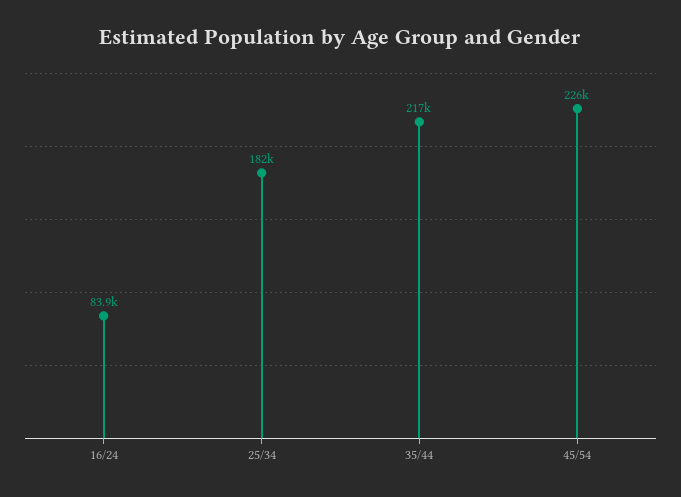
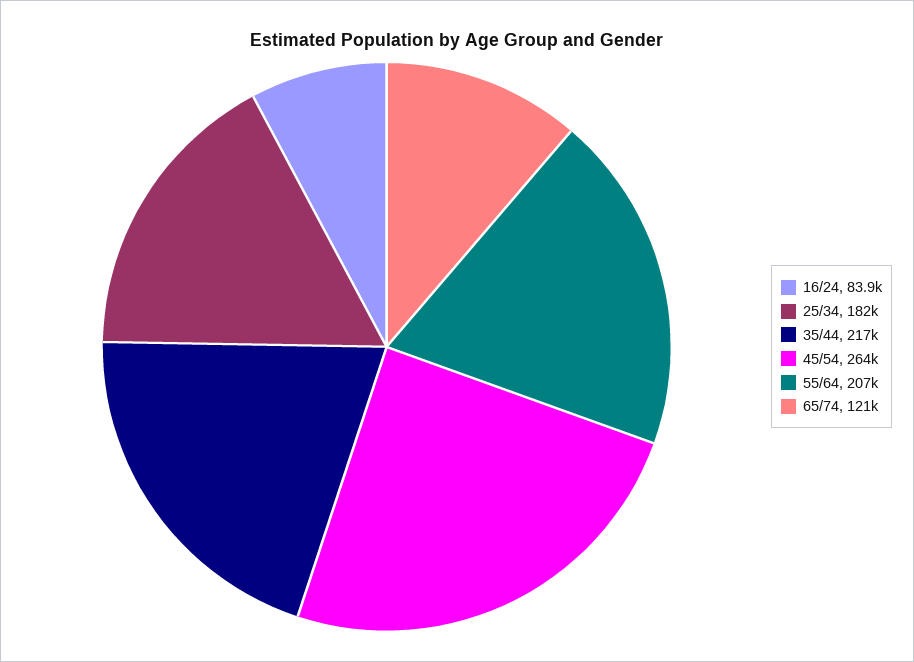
45/54: 226000 -> 264000
55/64: none -> 207000
65/74: none -> 121000

